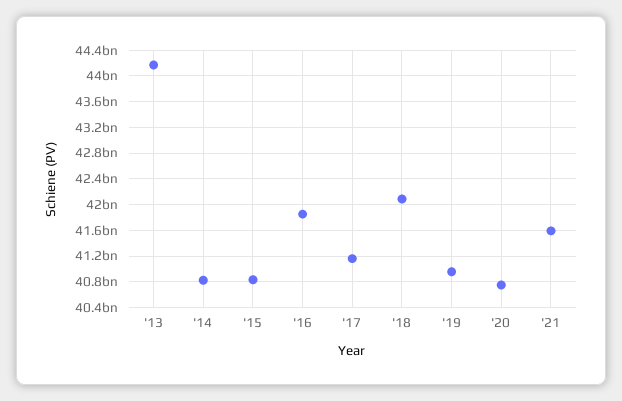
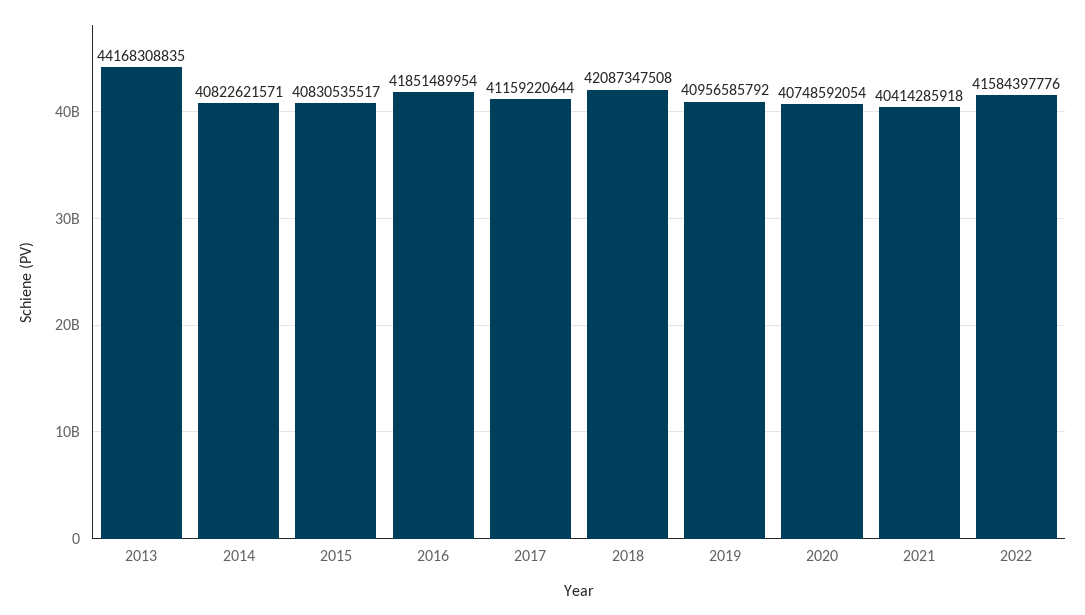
'21: 41600000000 -> 40414285918
2022: none -> 41584397776

